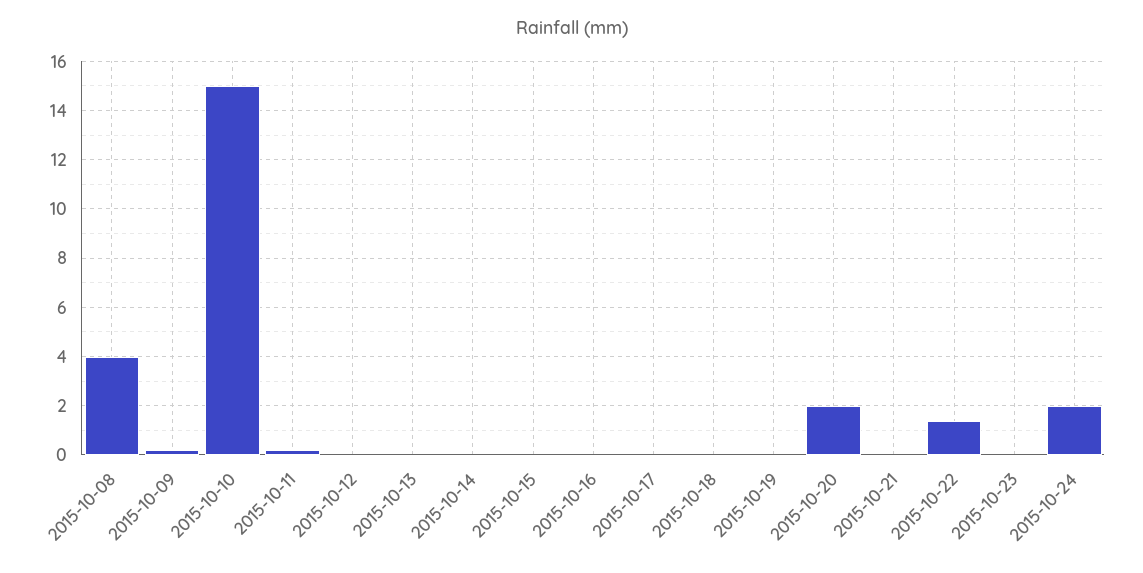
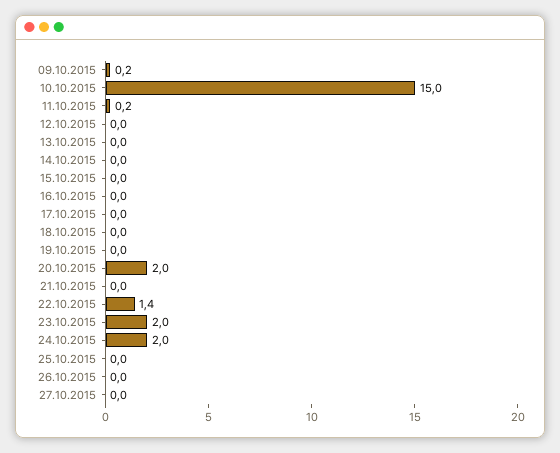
2015-10-08: 4 -> none
2015-10-23: 0 -> 2
25.10.2015: none -> 0
26.10.2015: none -> 0
27.10.2015: none -> 0

